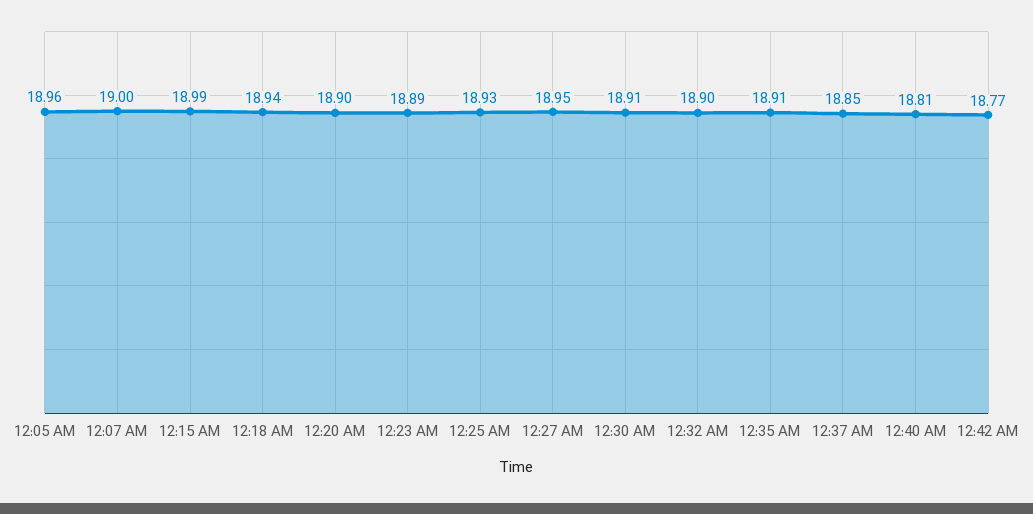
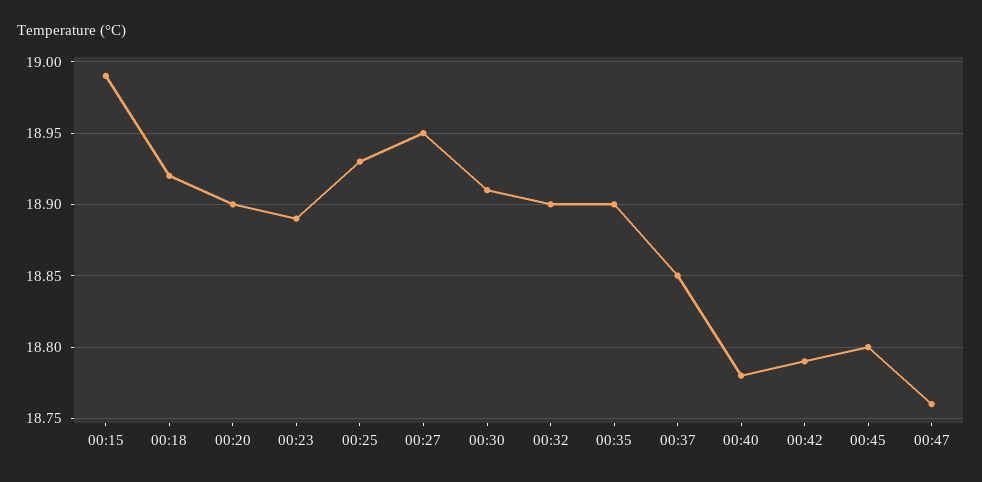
12:05 AM: 18.96 -> none
12:07 AM: 19 -> none
12:18 AM: 18.94 -> 18.92
12:35 AM: 18.91 -> 18.9
12:40 AM: 18.81 -> 18.78
12:42 AM: 18.77 -> 18.79
00:45: none -> 18.8
00:47: none -> 18.76

